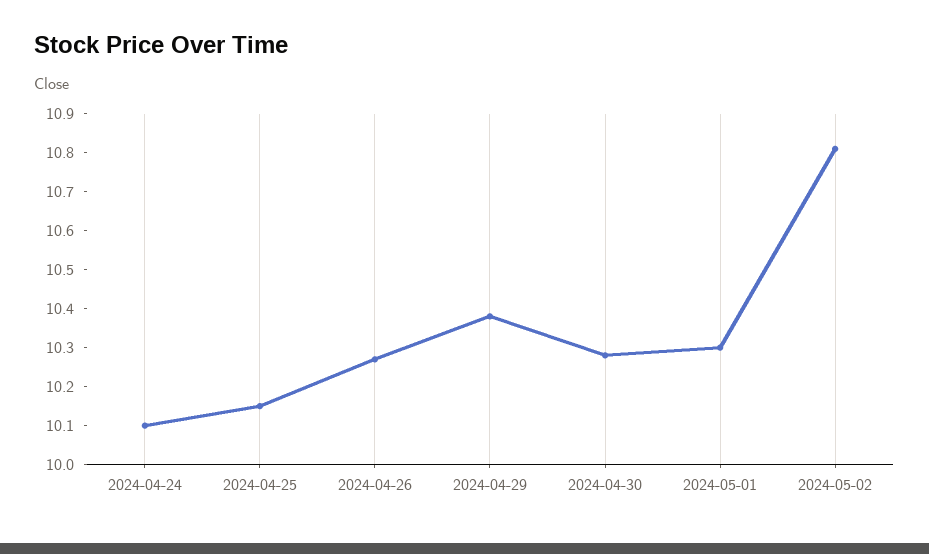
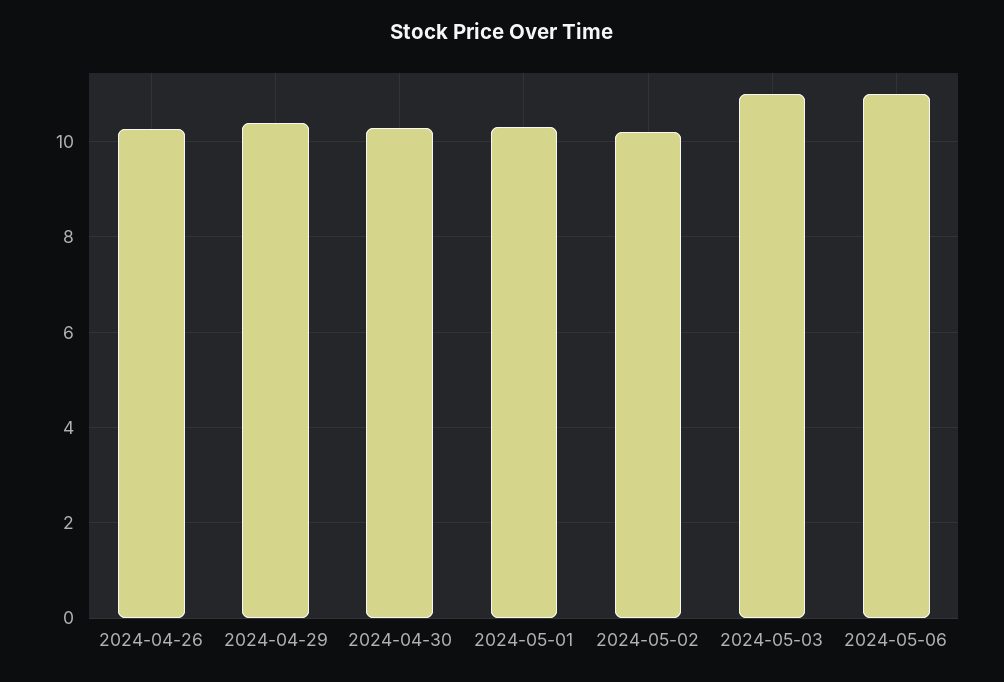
2024-04-24: 10.1 -> none
2024-04-25: 10.15 -> none
2024-05-02: 10.8 -> 10.2
2024-05-03: none -> 11
2024-05-06: none -> 11

